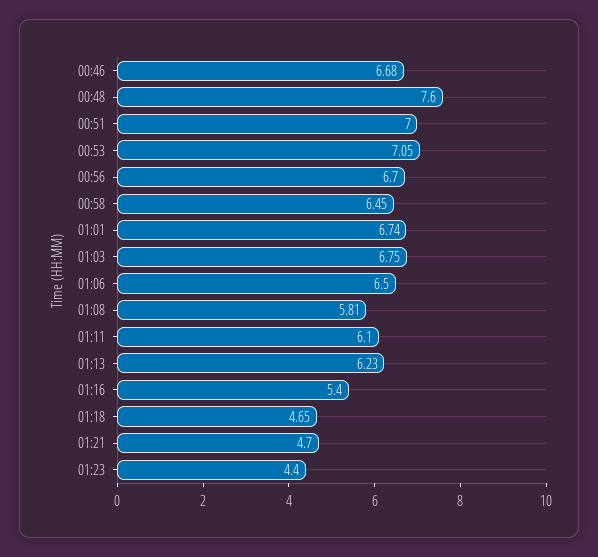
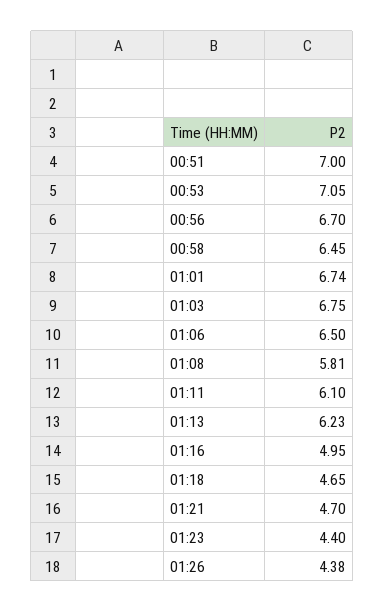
00:46: 6.68 -> none
00:48: 7.6 -> none
01:16: 5.4 -> 4.95
01:26: none -> 4.38

